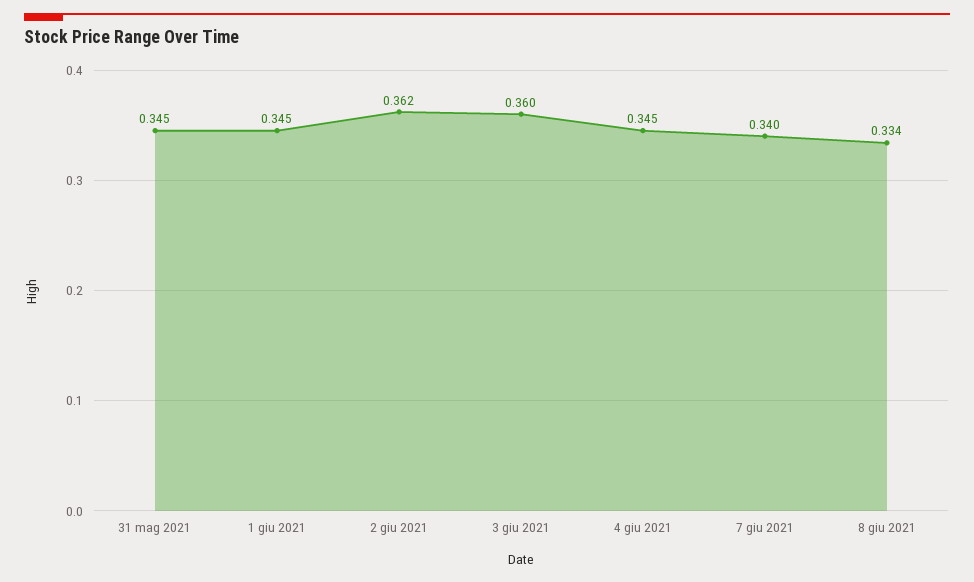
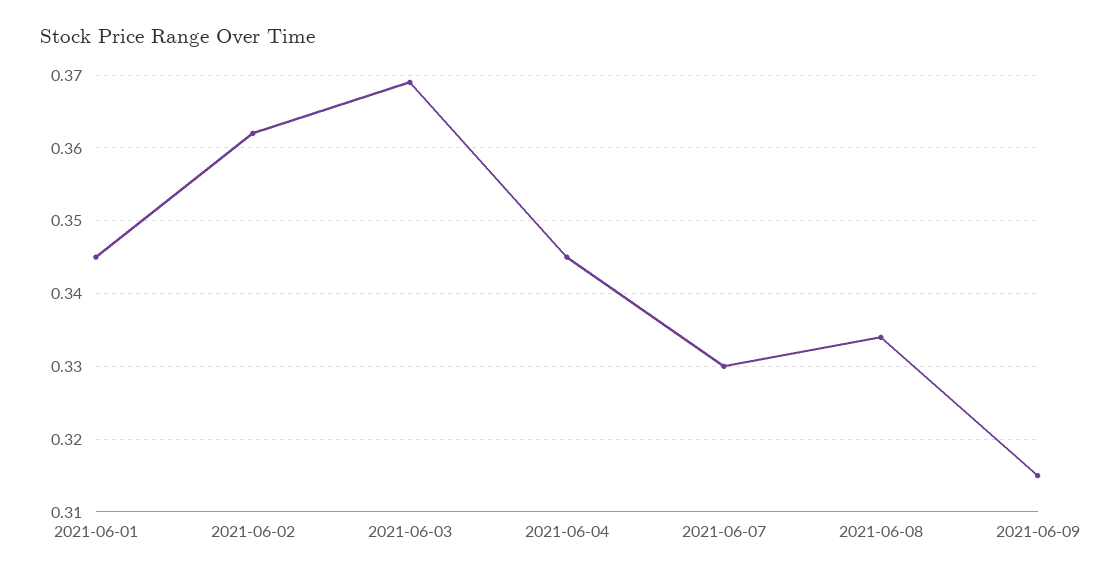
31 mag 2021: 0.345 -> none
3 giu 2021: 0.36 -> 0.369
7 giu 2021: 0.34 -> 0.33
2021-06-09: none -> 0.315

